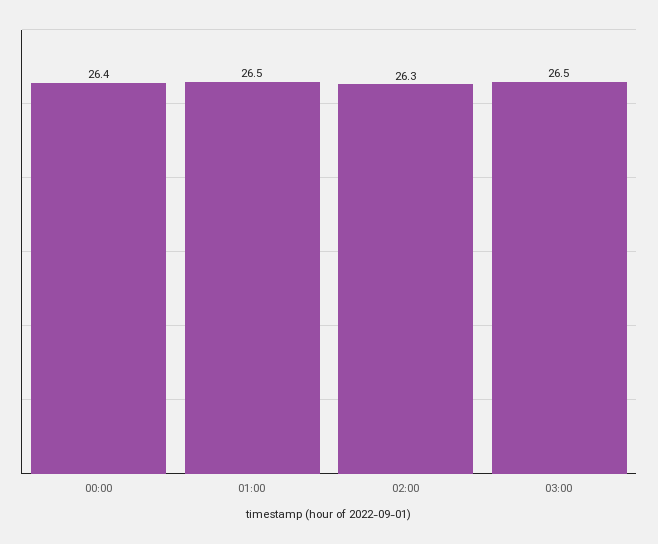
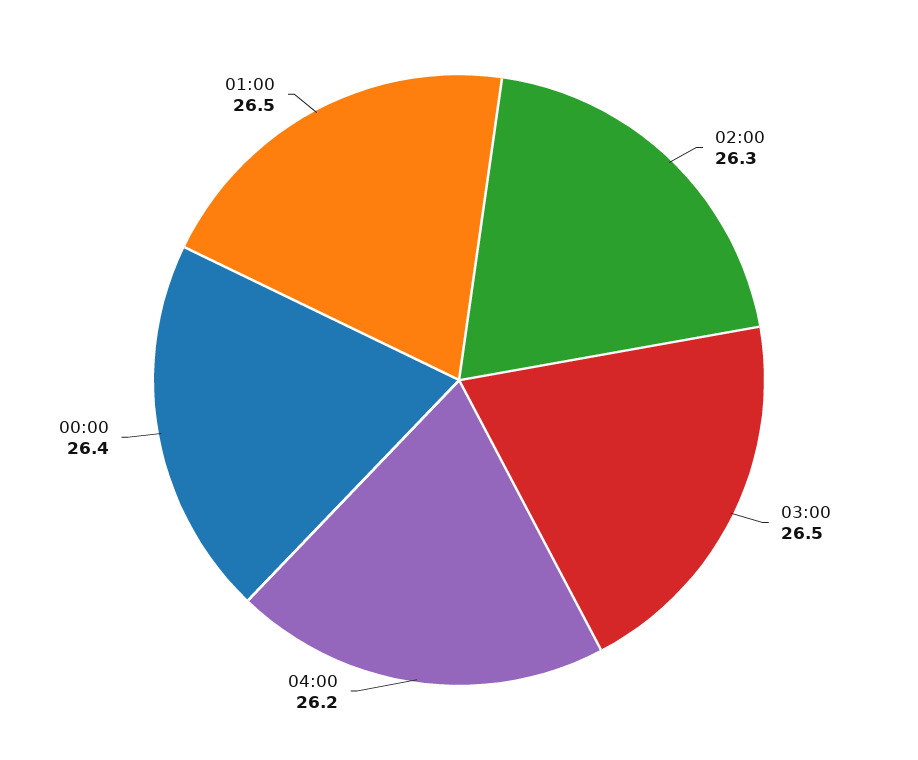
04:00: none -> 26.2

